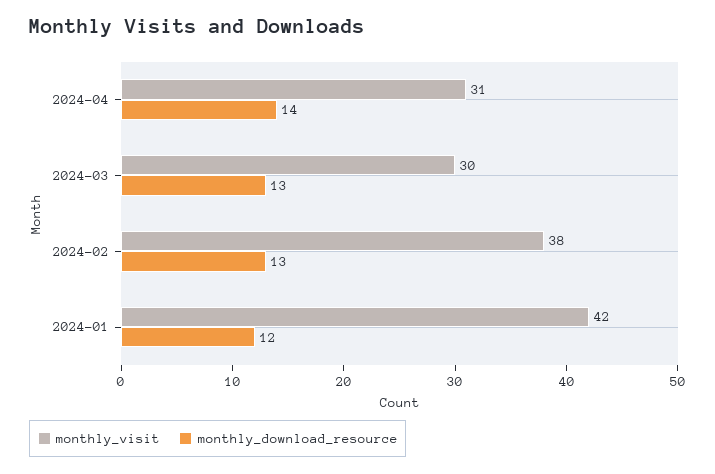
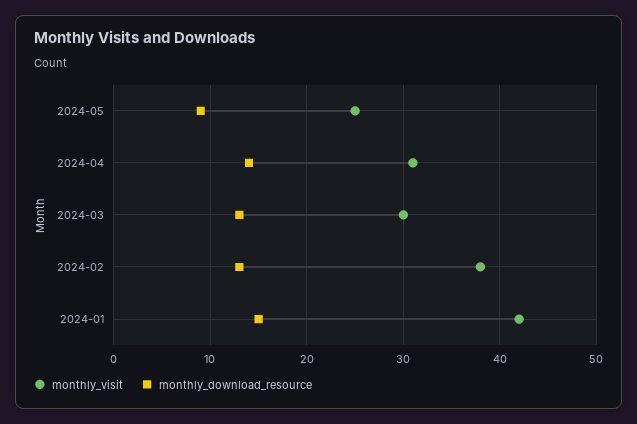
monthly_download_resource, 2024-01: 12 -> 15
monthly_visit, 2024-05: none -> 25
monthly_download_resource, 2024-05: none -> 9

